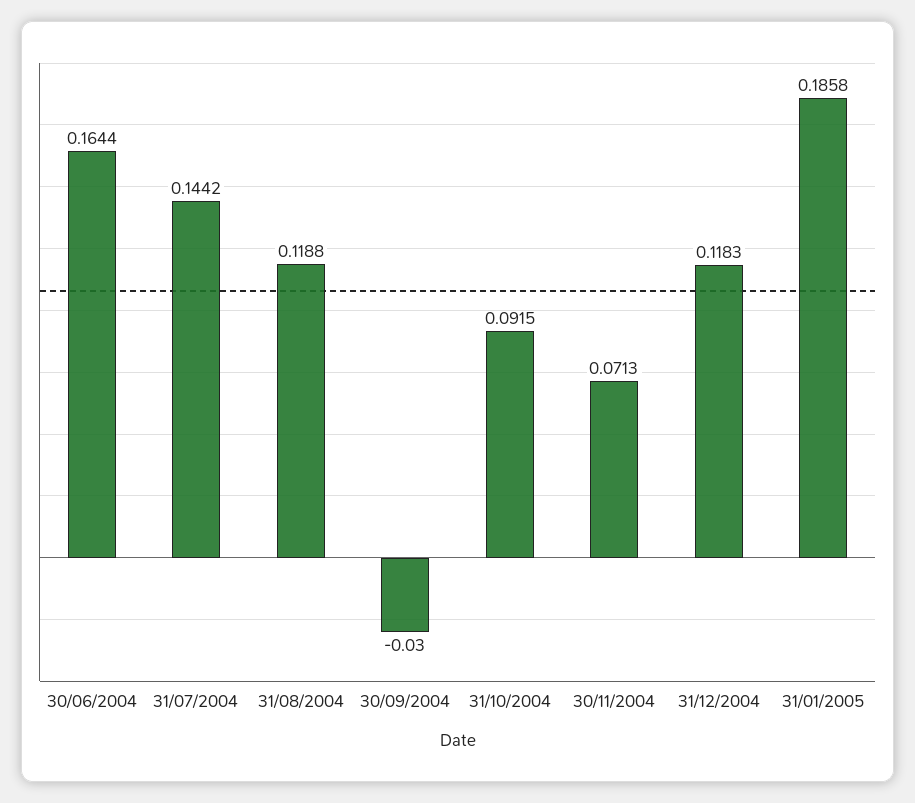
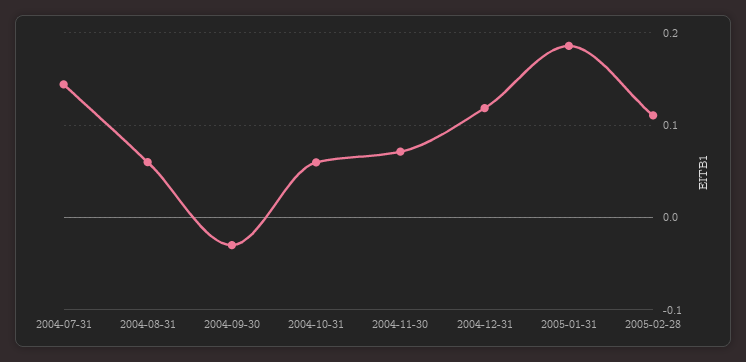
30/06/2004: 0.1644 -> none
31/08/2004: 0.1188 -> 0.06
31/10/2004: 0.0915 -> 0.06
2005-02-28: none -> 0.11

